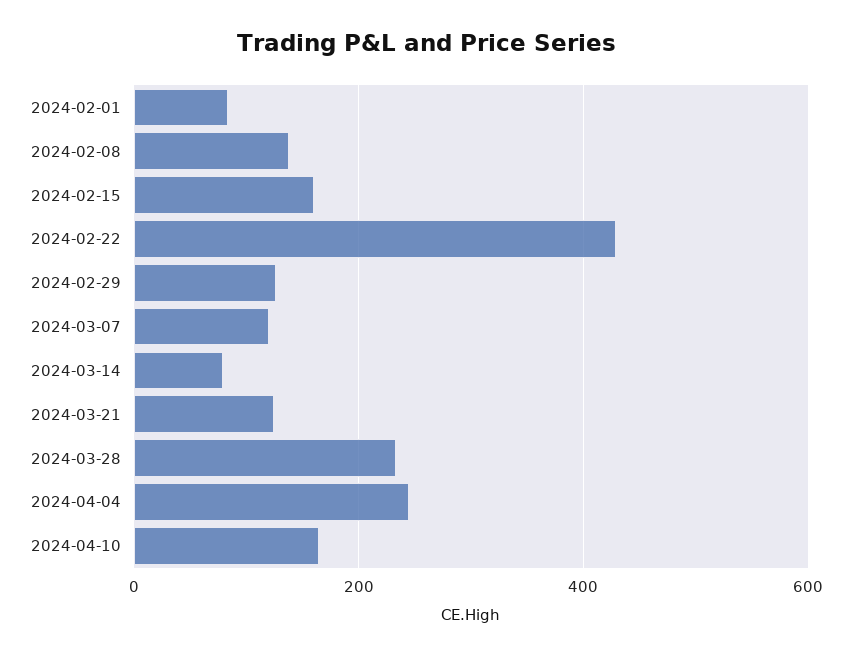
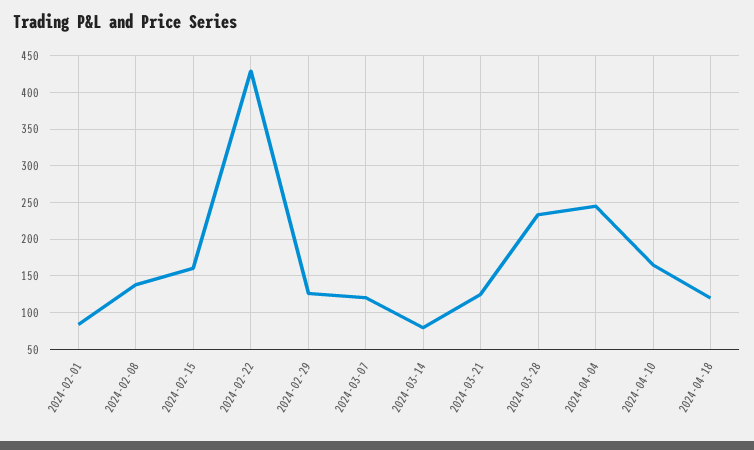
2024-04-18: none -> 120

